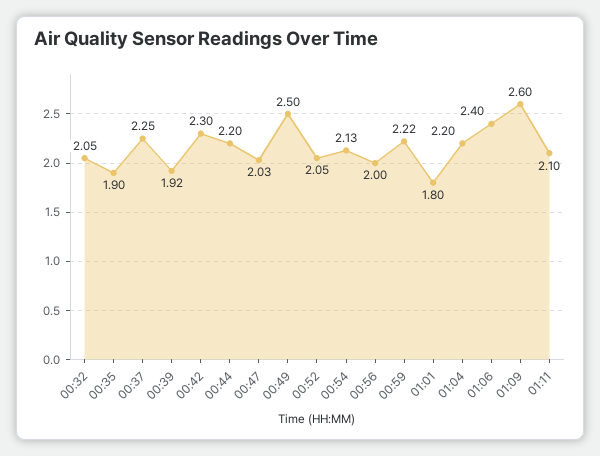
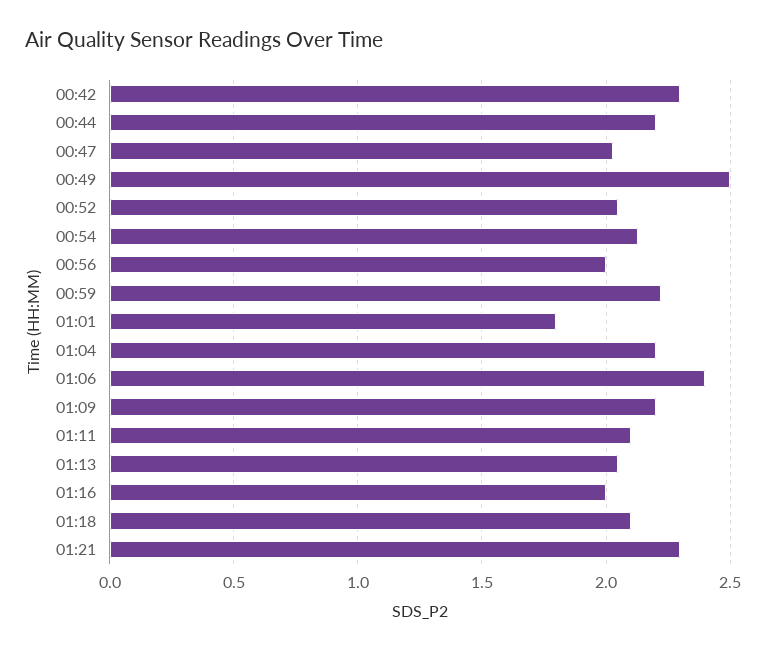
00:32: 2.05 -> none
00:35: 1.9 -> none
00:37: 2.25 -> none
00:39: 1.92 -> none
01:09: 2.6 -> 2.2
01:13: none -> 2.05
01:16: none -> 2
01:18: none -> 2.1
01:21: none -> 2.3

